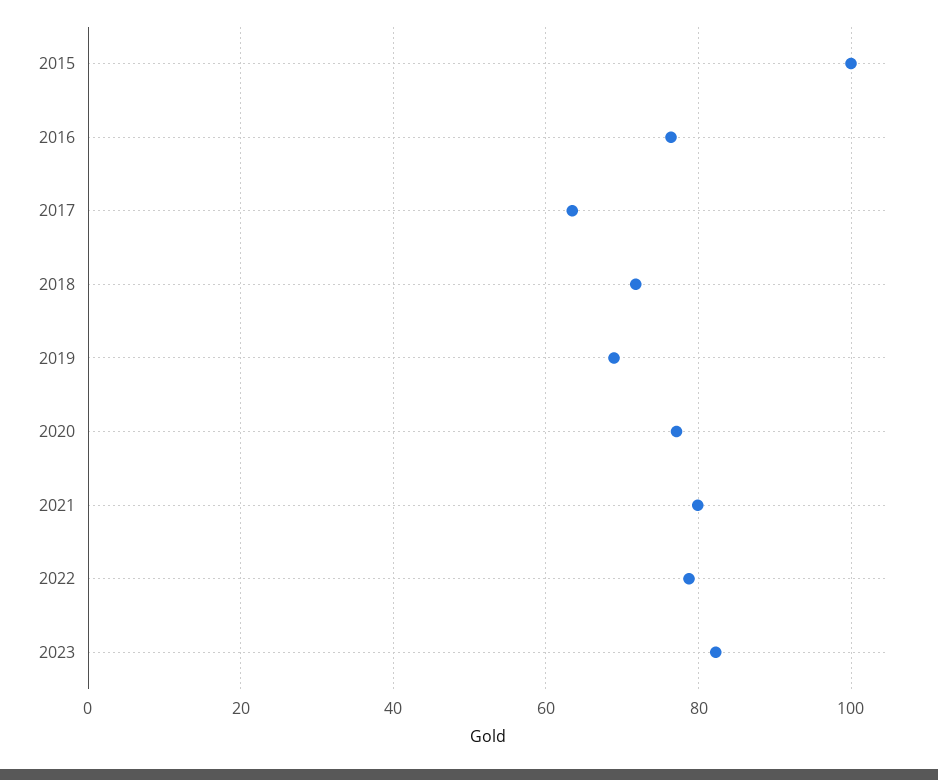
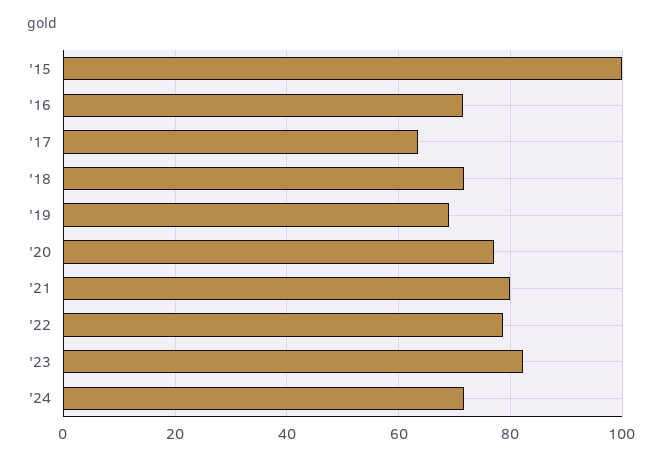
2016: 76 -> 72
'24: none -> 72

